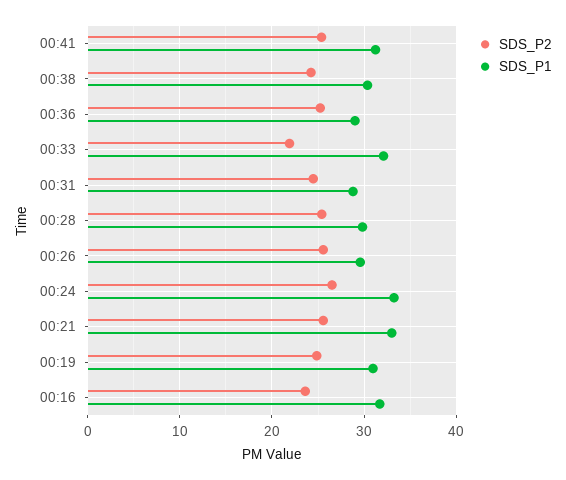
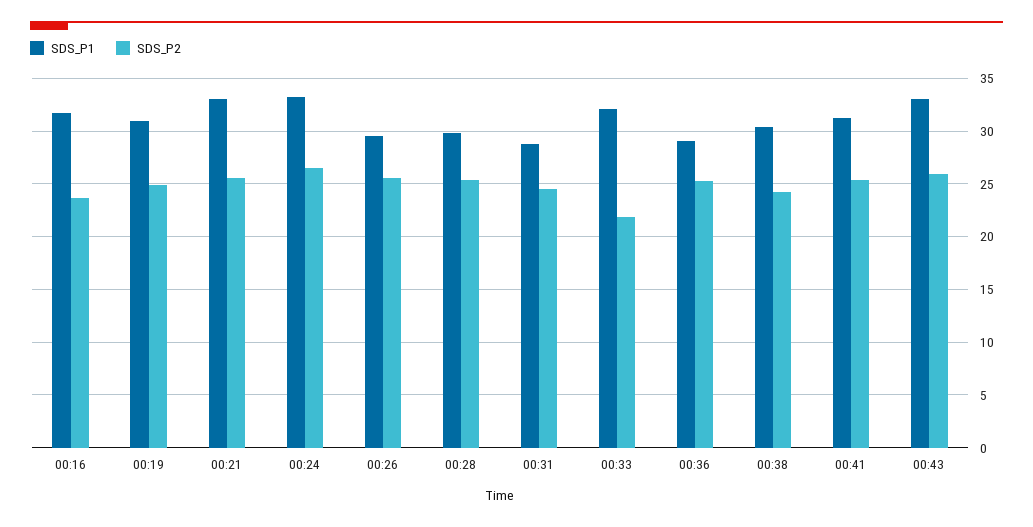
SDS_P1, 00:43: none -> 33
SDS_P2, 00:43: none -> 26

